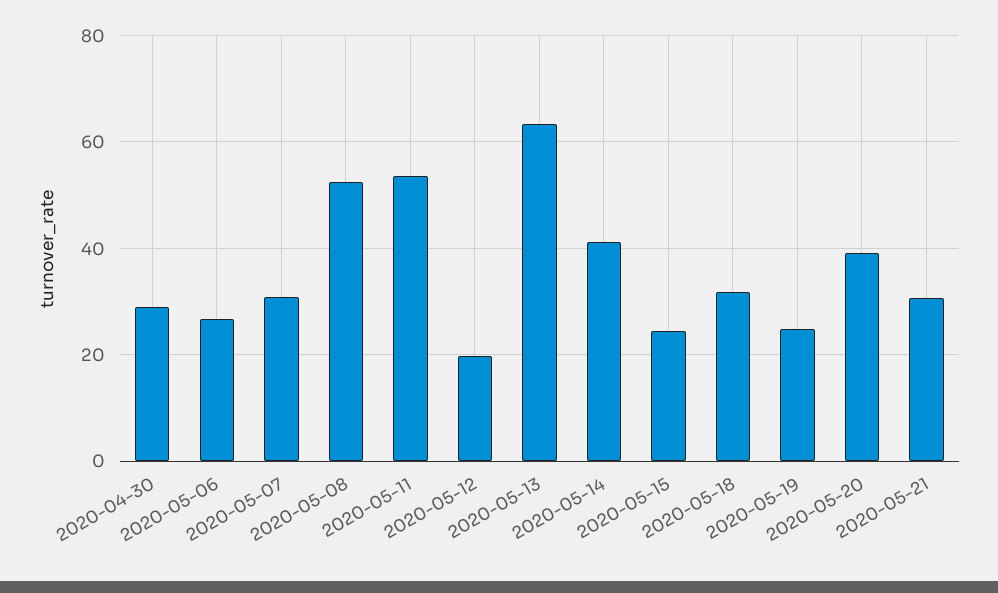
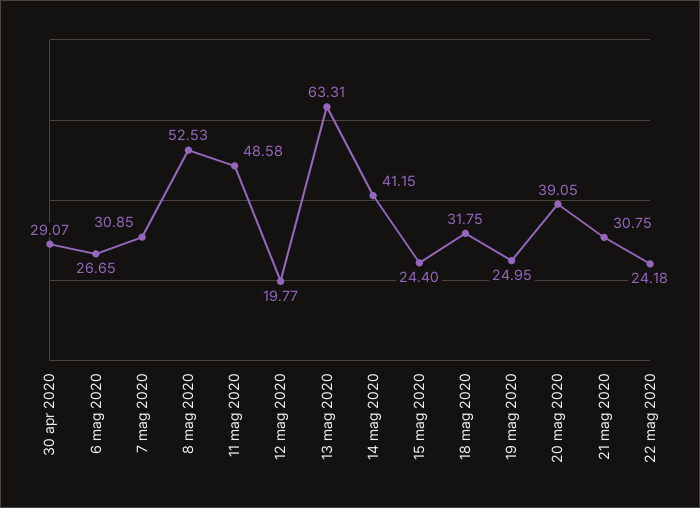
2020-05-11: 54 -> 48.58
22 mag 2020: none -> 24.18

